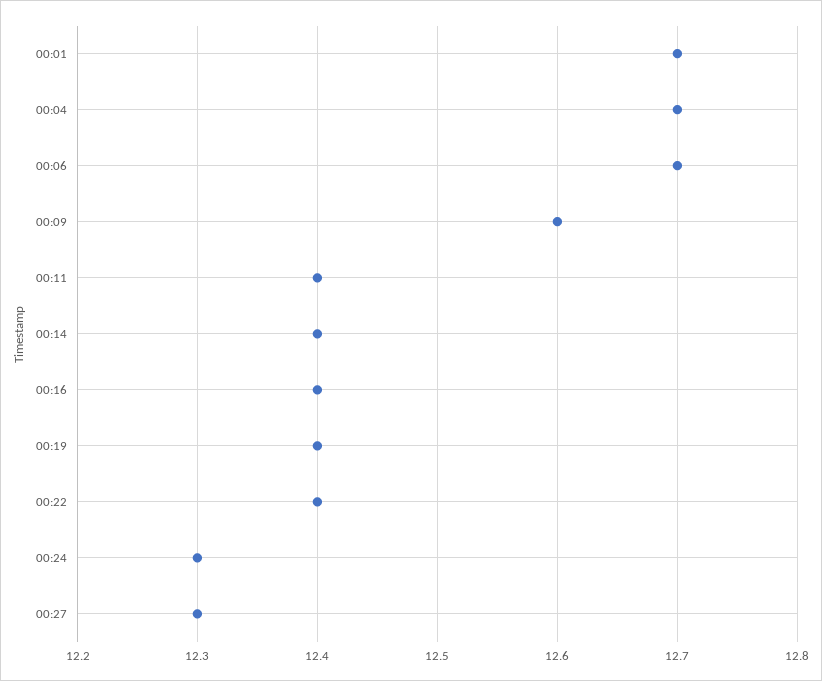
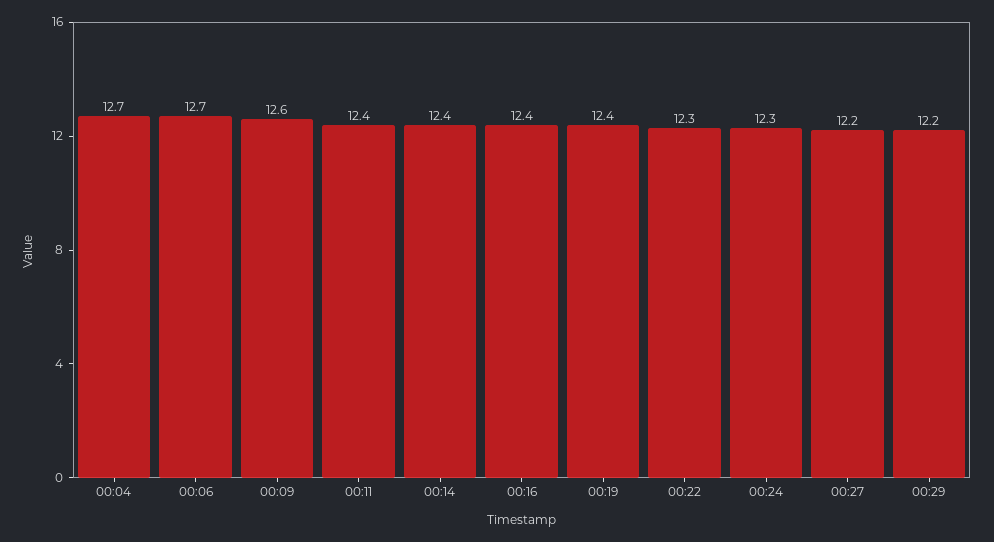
00:01: 12.7 -> none
00:22: 12.4 -> 12.3
00:27: 12.3 -> 12.2
00:29: none -> 12.2

